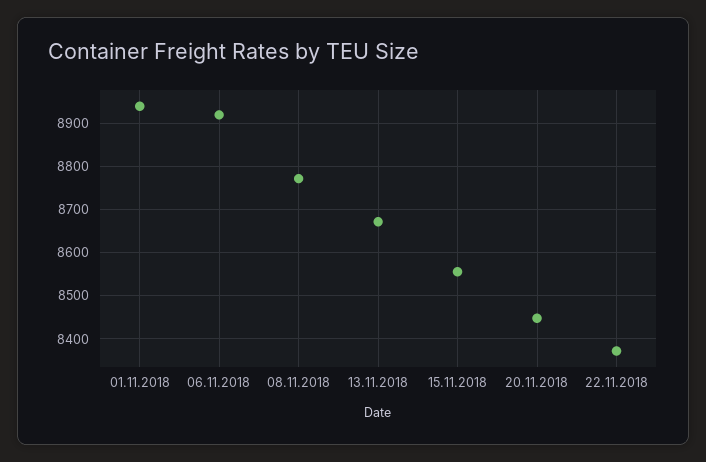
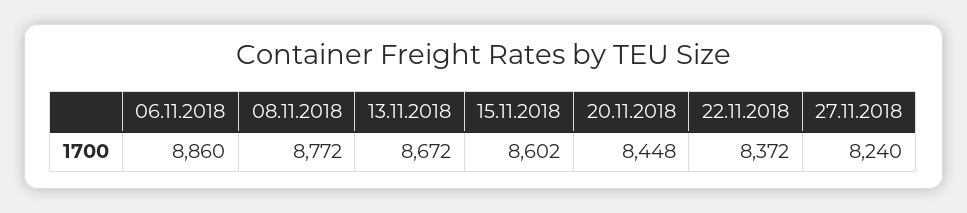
01.11.2018: 8940 -> none
06.11.2018: 8920 -> 8860
15.11.2018: 8560 -> 8602
27.11.2018: none -> 8240

